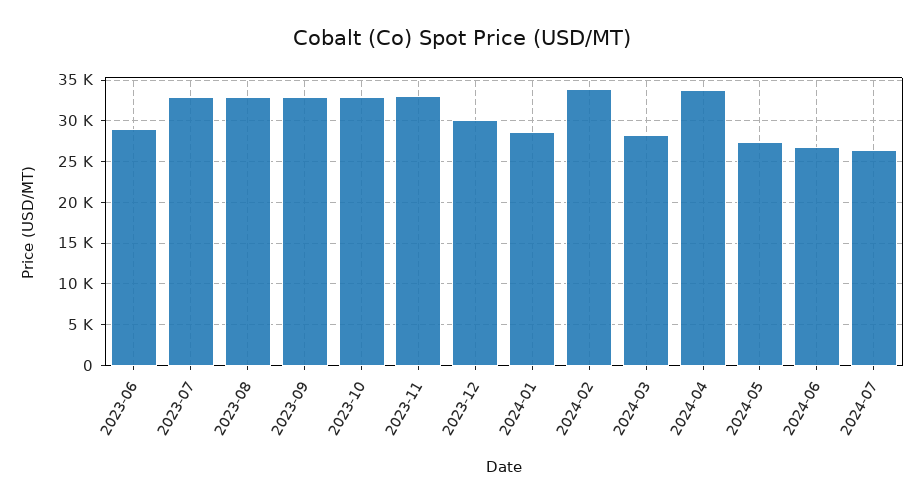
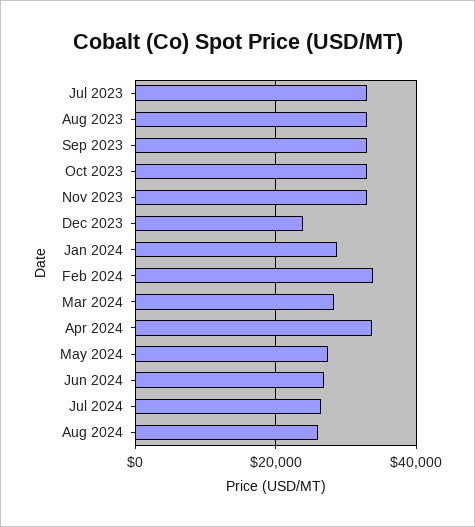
2023-06: 29000 -> none
2023-12: 30000 -> 24000
Aug 2024: none -> 26000

